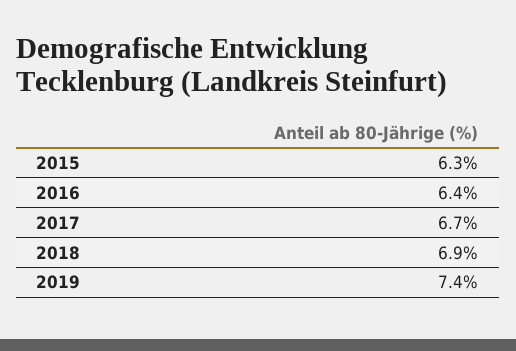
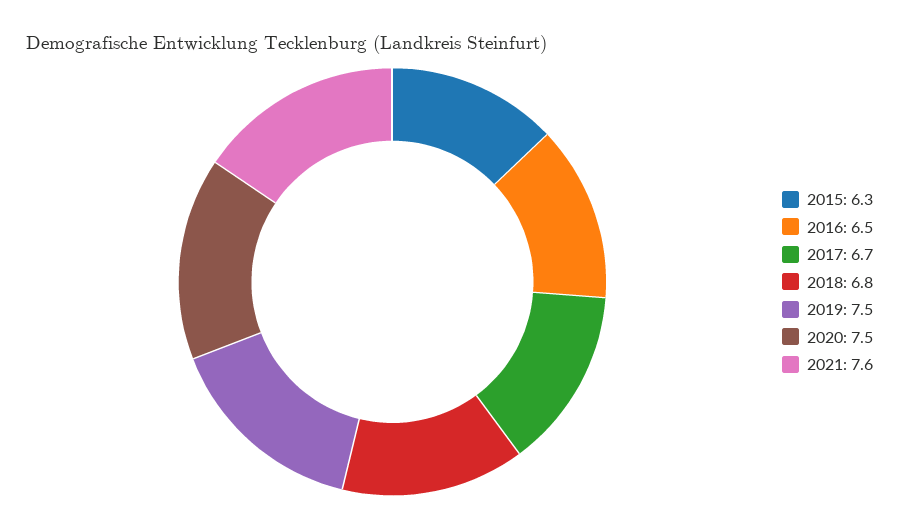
2016: 6.4 -> 6.5
2018: 6.9 -> 6.8
2019: 7.4 -> 7.5
2020: none -> 7.5
2021: none -> 7.6

